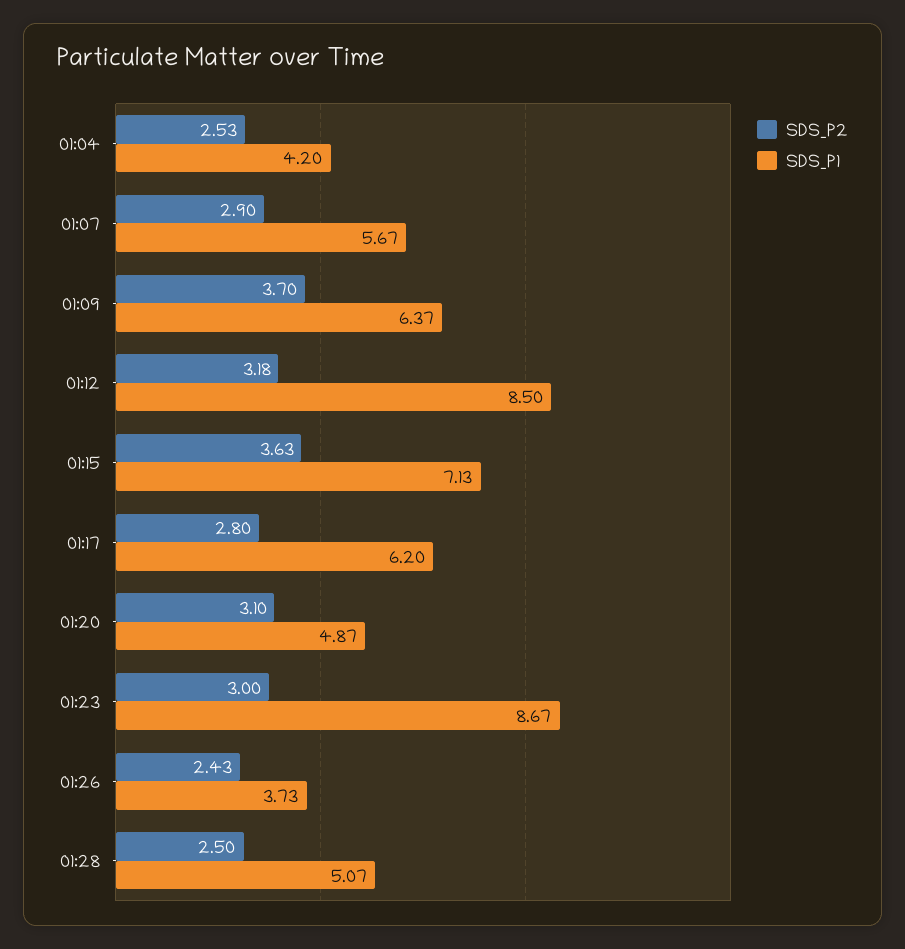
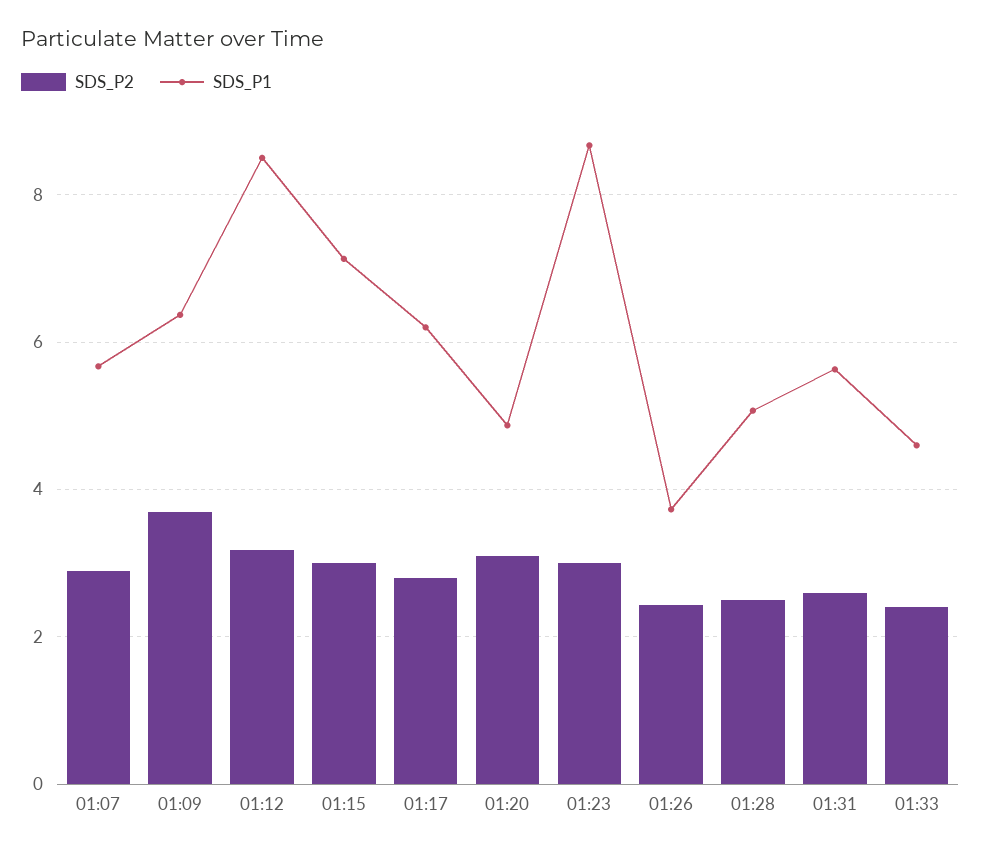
SDS_P2, 01:04: 2.53 -> none
SDS_P1, 01:04: 4.2 -> none
SDS_P2, 01:15: 3.63 -> 3
SDS_P2, 01:31: none -> 2.6
SDS_P1, 01:31: none -> 5.6
SDS_P2, 01:33: none -> 2.4
SDS_P1, 01:33: none -> 4.6

